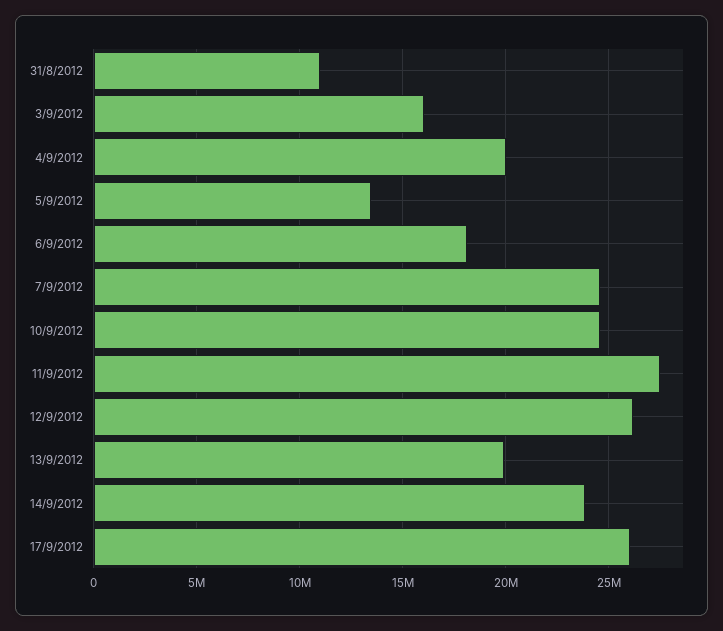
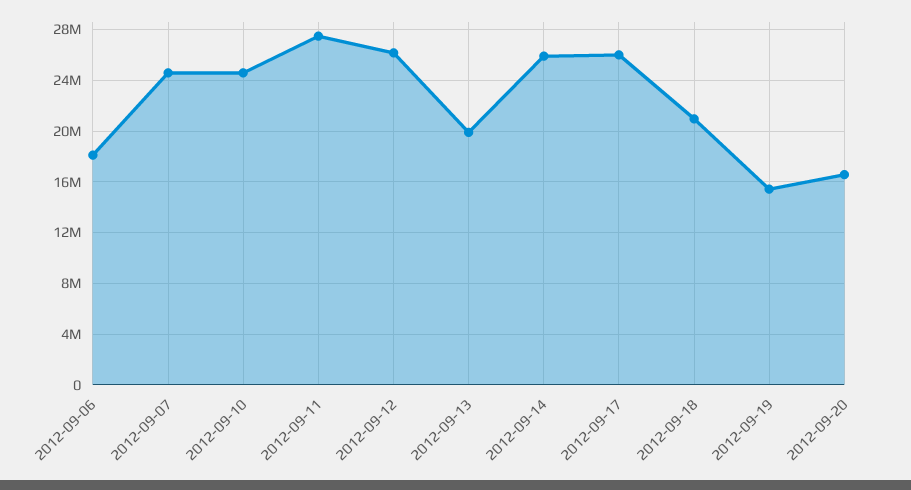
31/8/2012: 11000000 -> none
3/9/2012: 16000000 -> none
4/9/2012: 20000000 -> none
5/9/2012: 13500000 -> none
14/9/2012: 24000000 -> 26000000
2012-09-18: none -> 21000000
2012-09-19: none -> 15500000
2012-09-20: none -> 16500000

